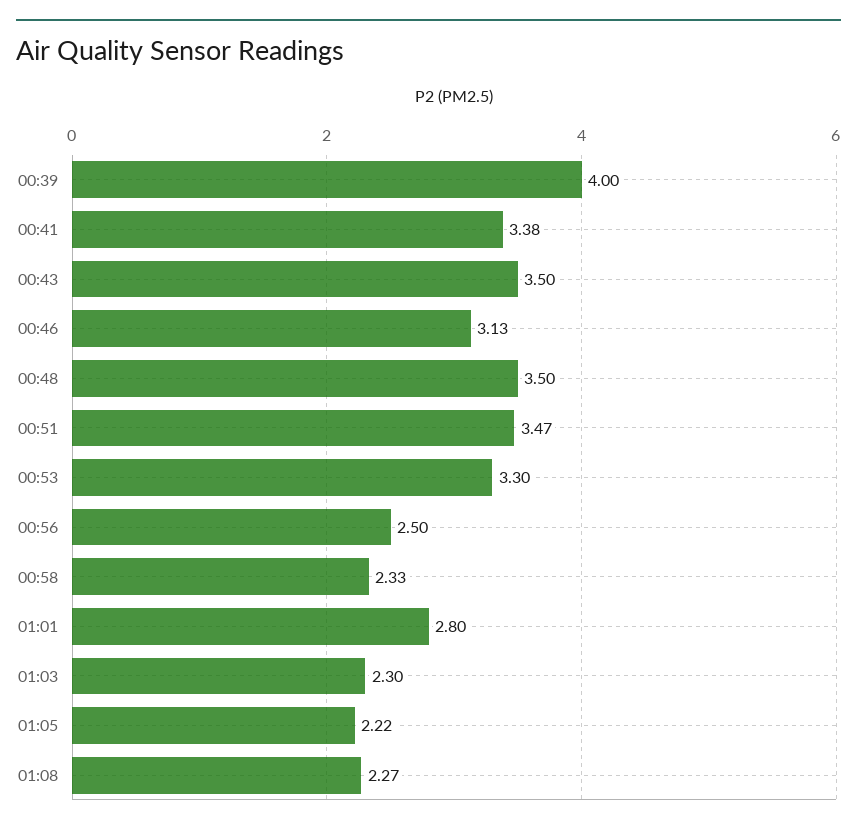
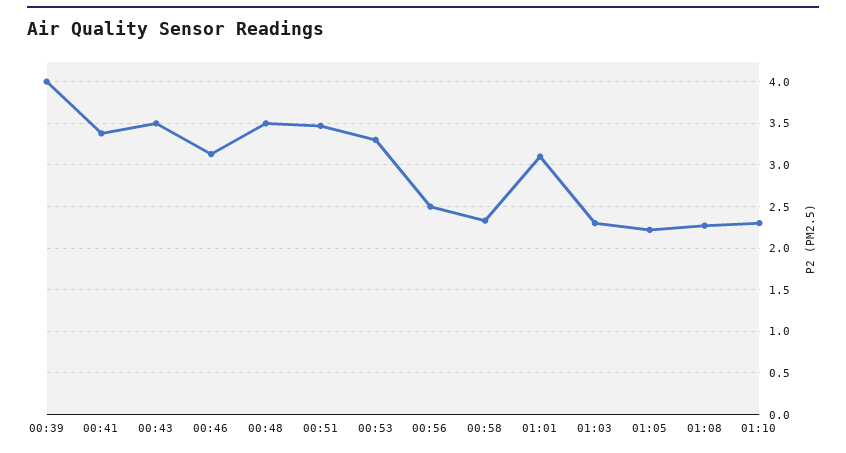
01:01: 2.8 -> 3.1
01:10: none -> 2.3

